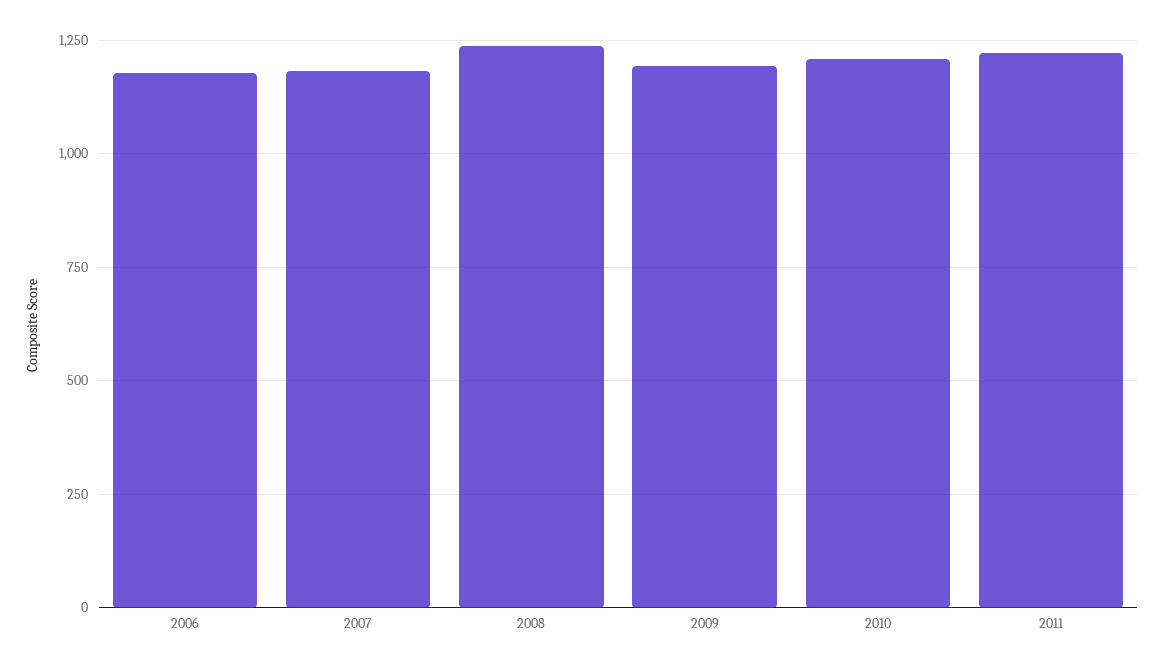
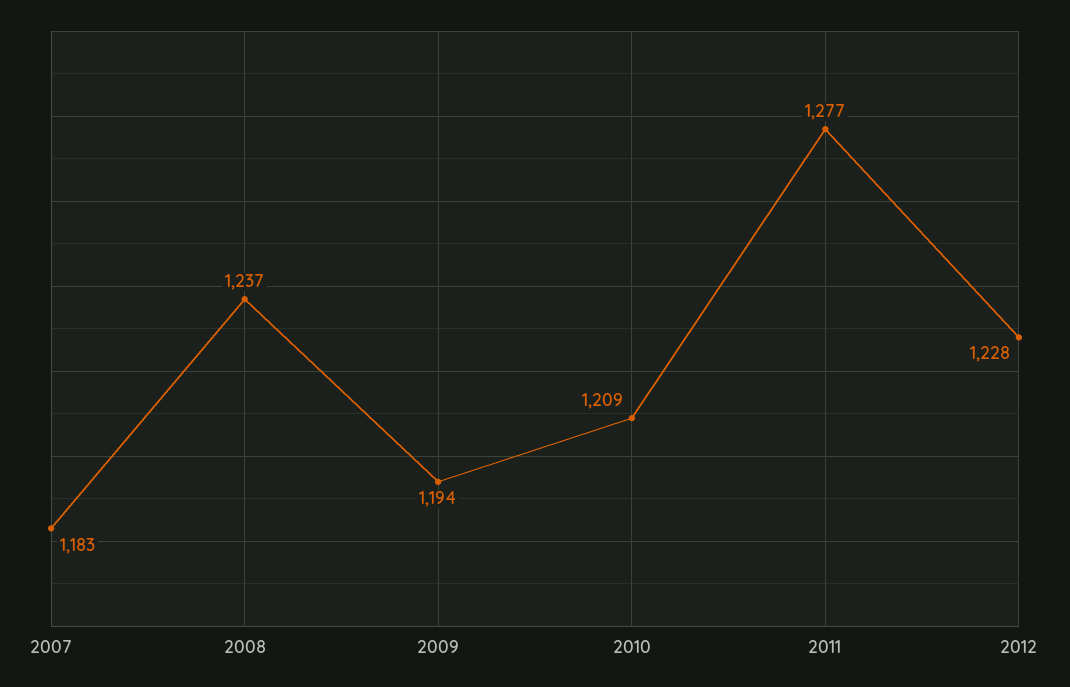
2006: 1175 -> none
2011: 1225 -> 1277
2012: none -> 1228

